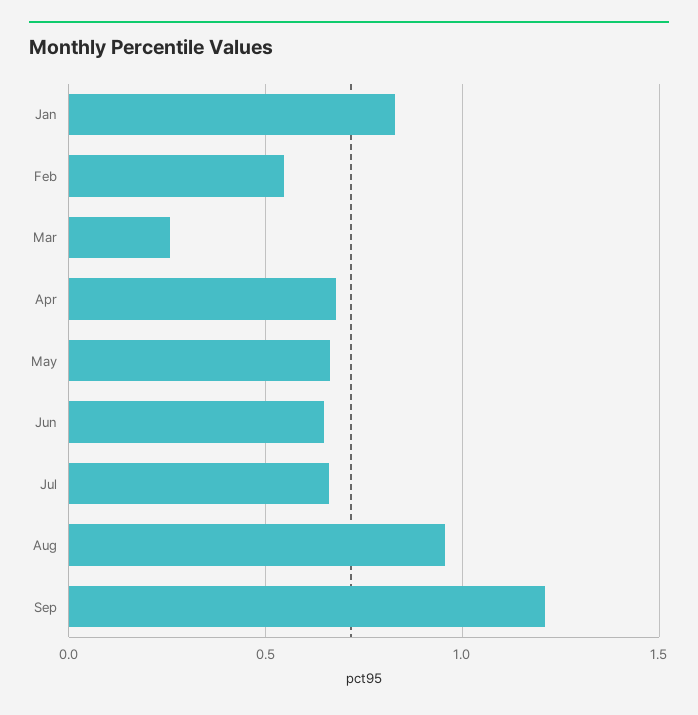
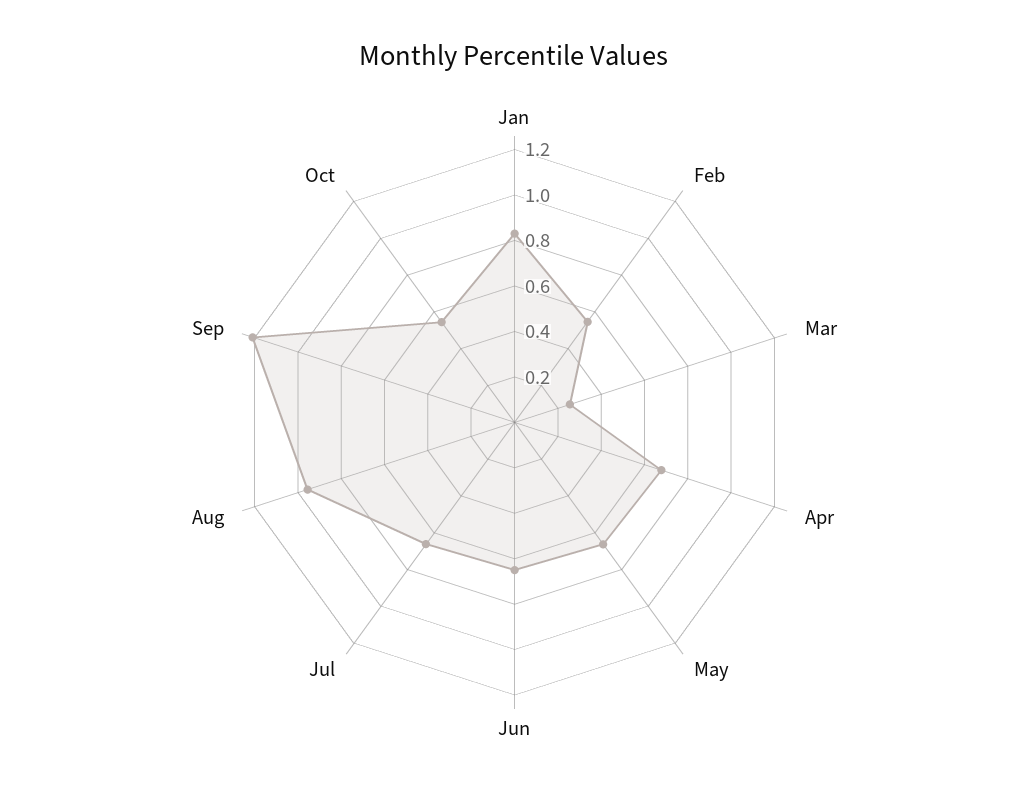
Oct: none -> 0.55

